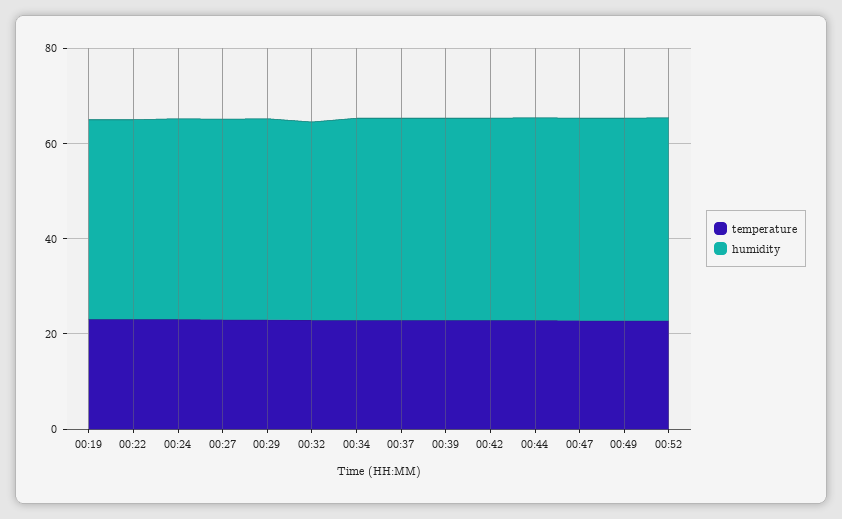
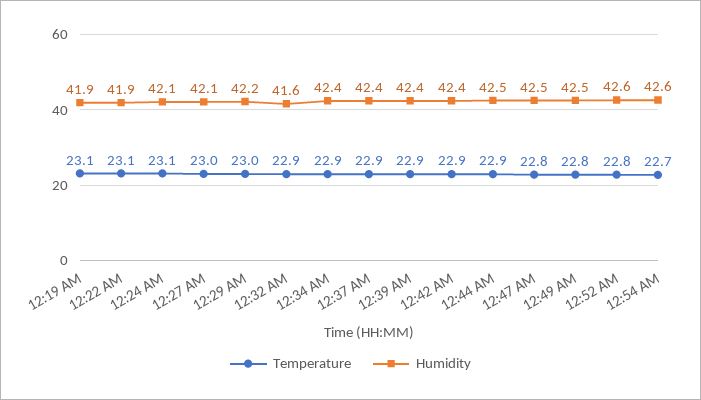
temperature, 12:54 AM: none -> 22.7
humidity, 12:54 AM: none -> 42.6

